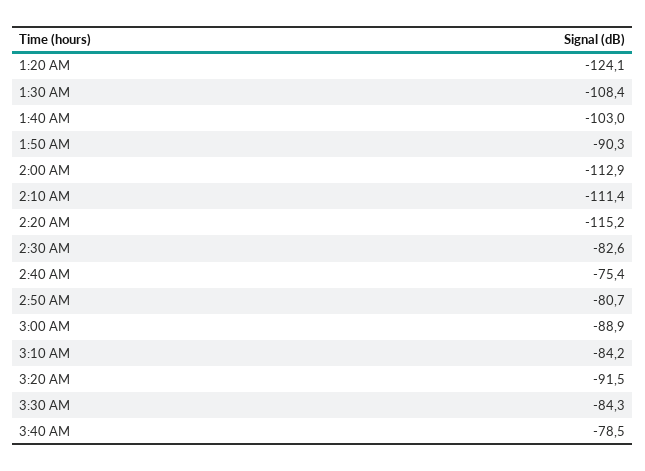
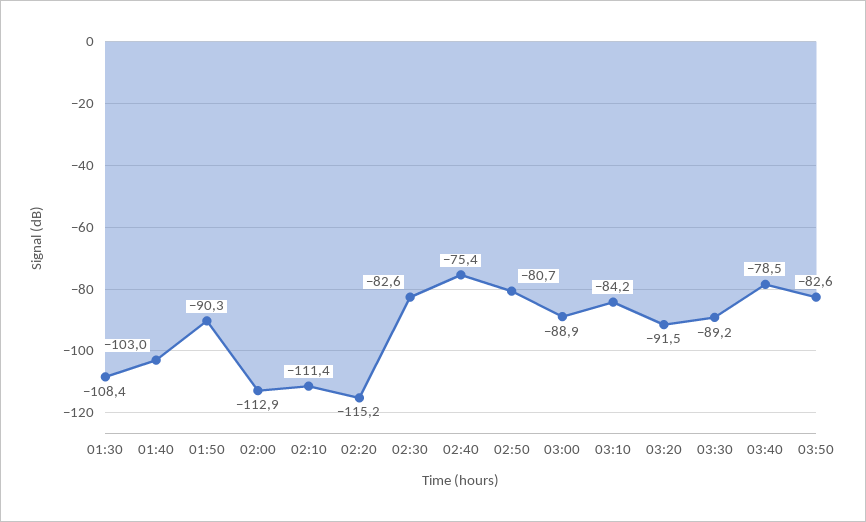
1:20 AM: -124.1 -> none
3:30 AM: -84.3 -> -89.2
03:50: none -> -82.6

